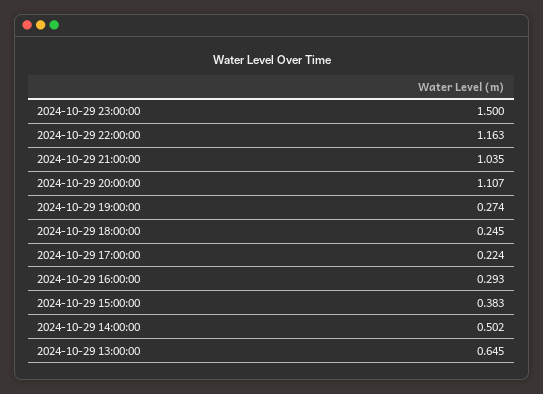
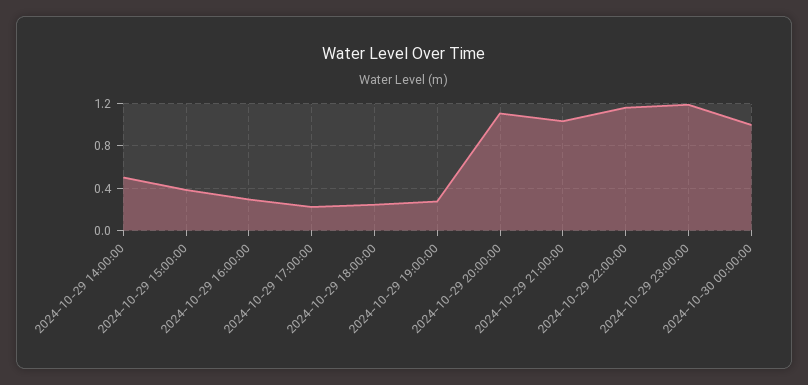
2024-10-29 23:00:00: 1.5 -> 1.2
2024-10-29 13:00:00: 0.645 -> none
2024-10-30 00:00:00: none -> 1

